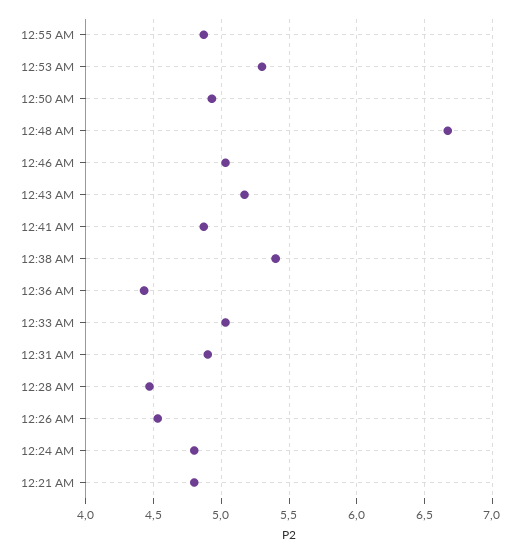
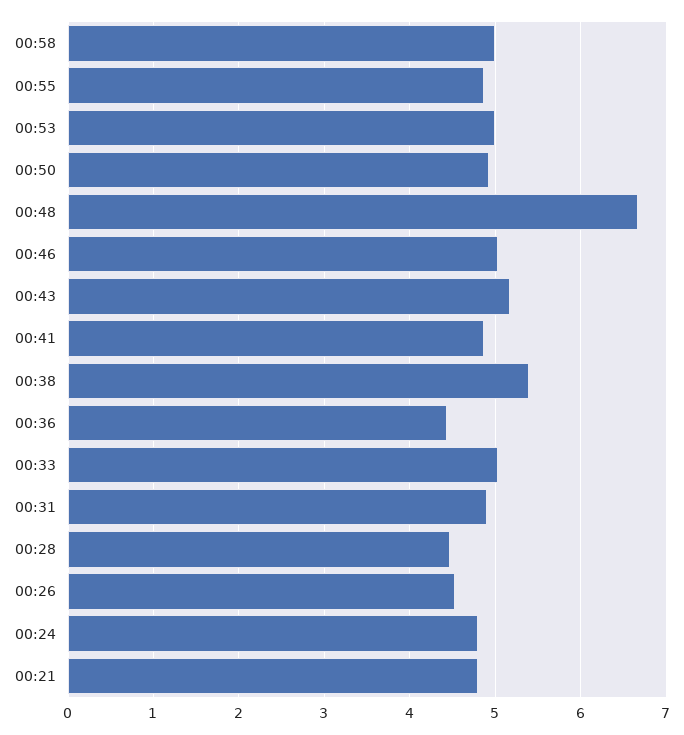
12:53 AM: 5.3 -> 5
00:58: none -> 5

